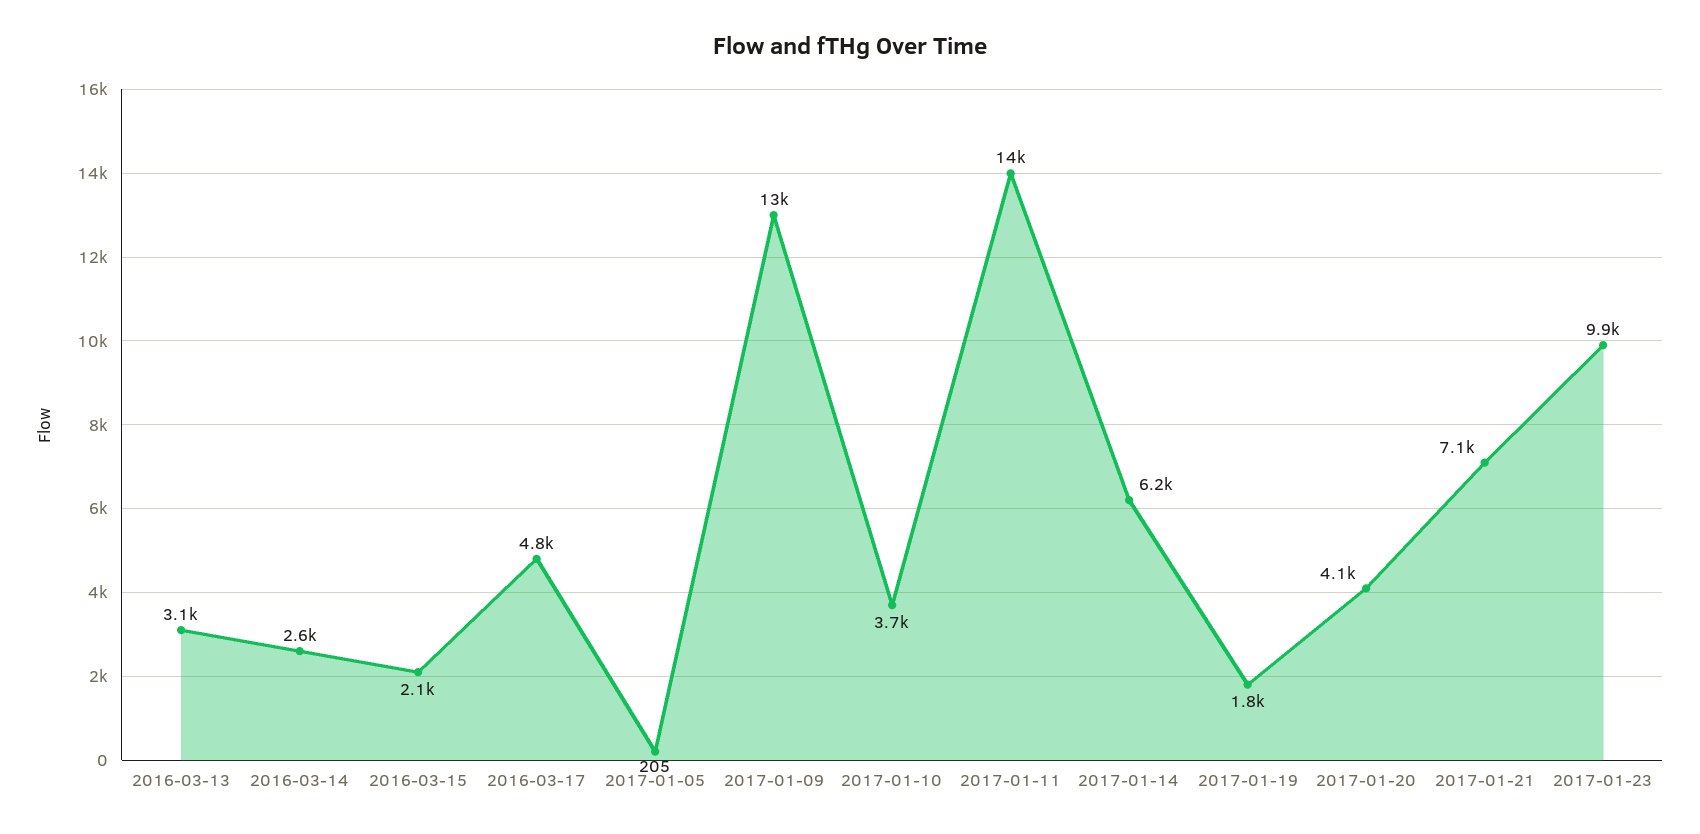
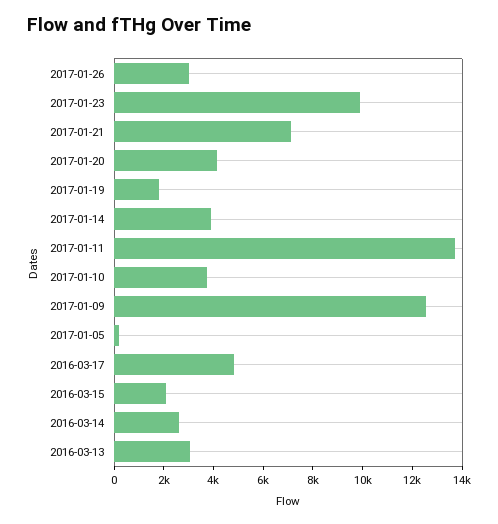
2017-01-14: 6200 -> 4000
2017-01-26: none -> 3000

